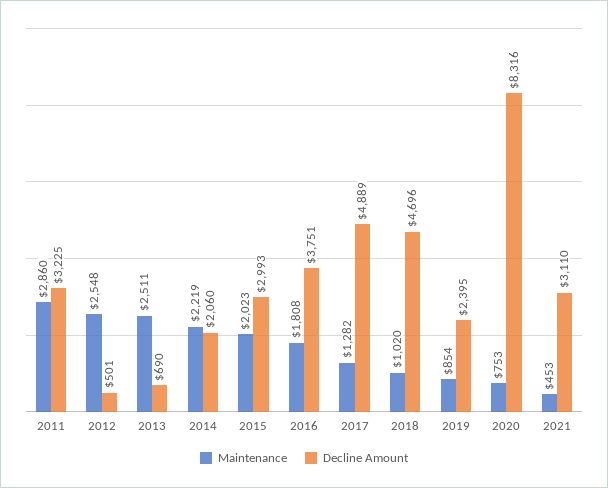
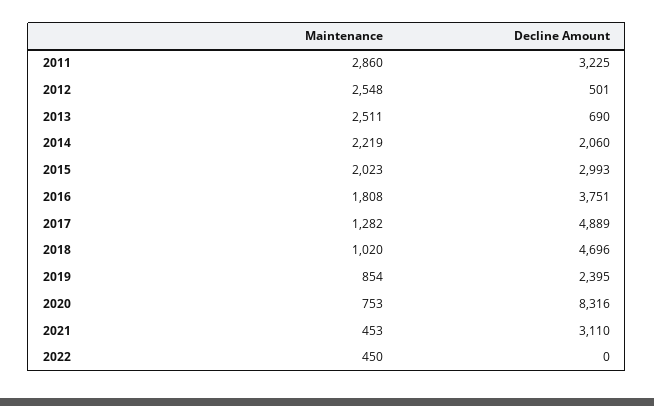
Maintenance, 2022: none -> 450
Decline Amount, 2022: none -> 0

